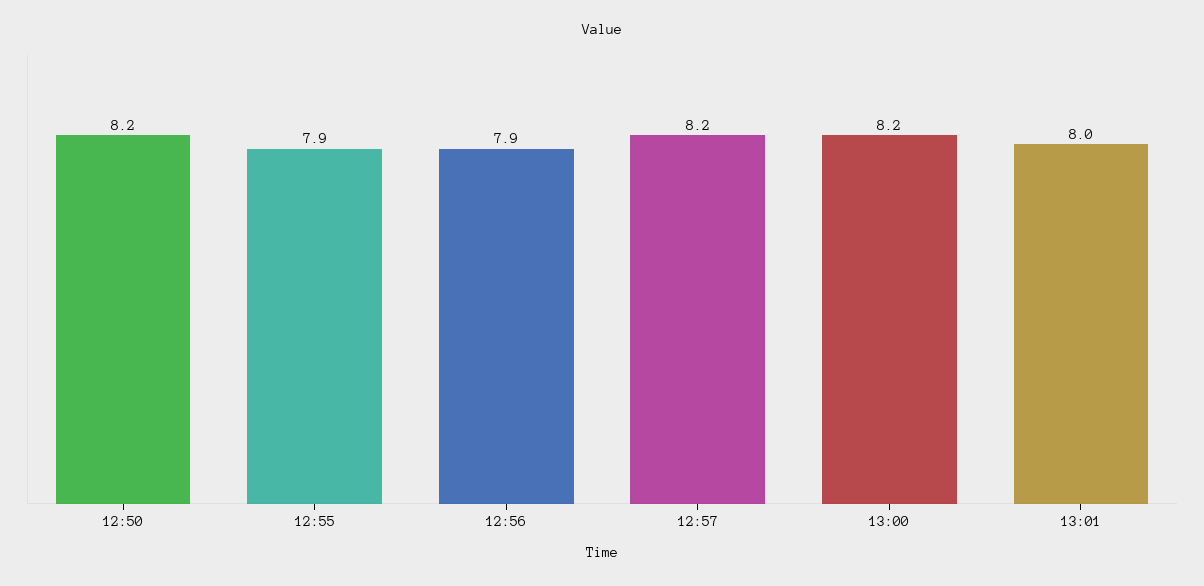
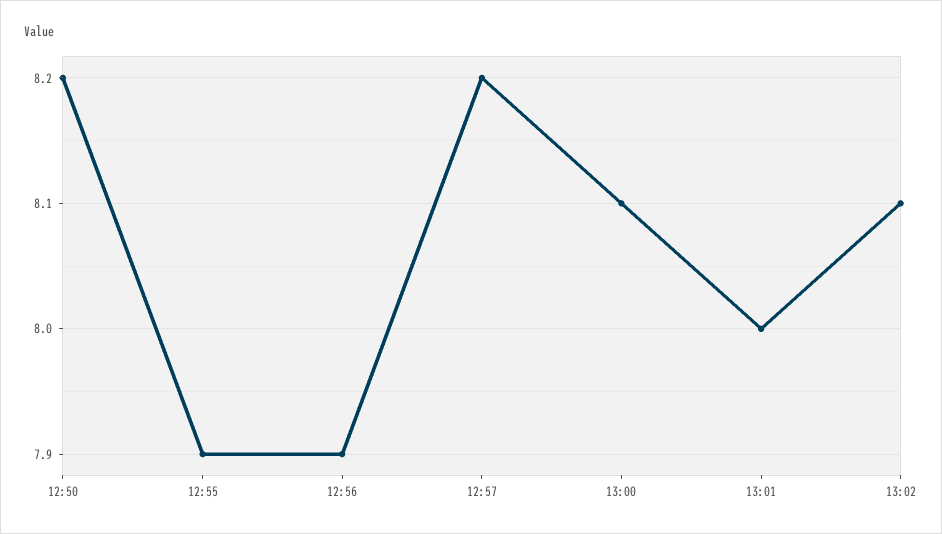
13:00: 8.2 -> 8.1
13:02: none -> 8.1

